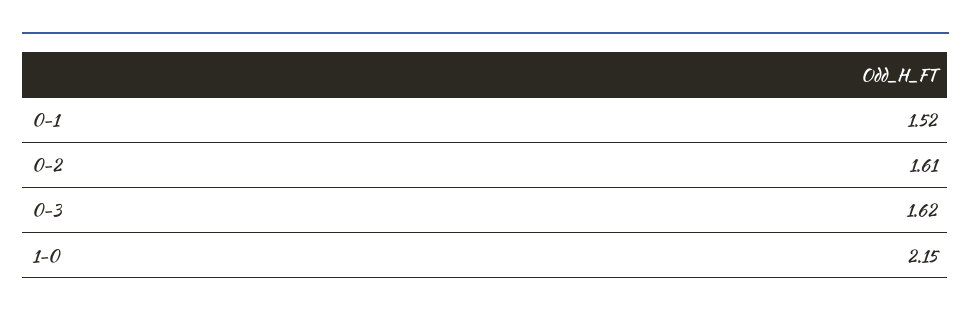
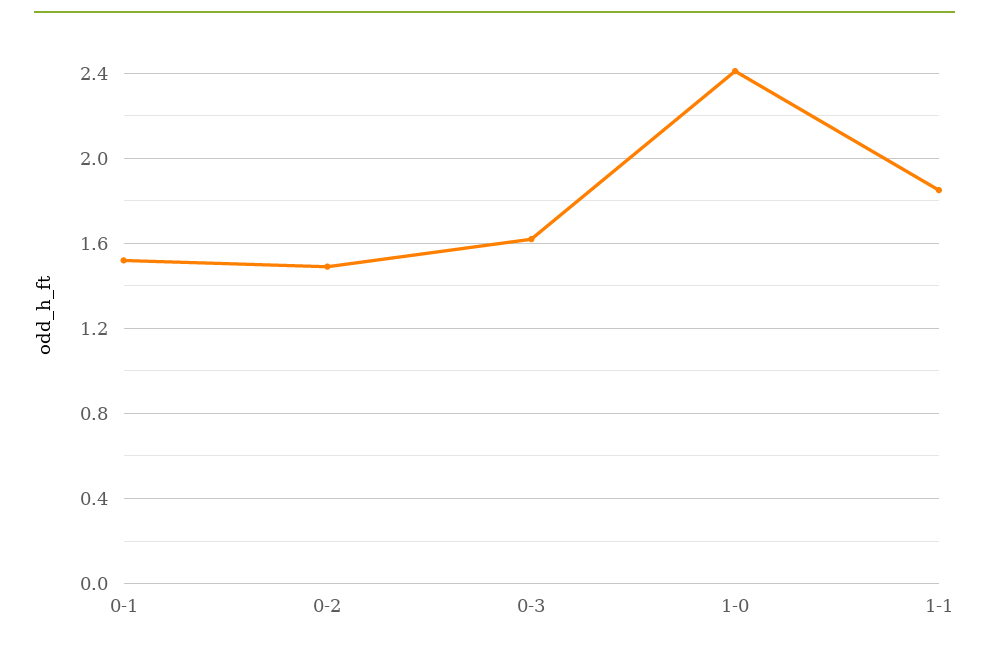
0-2: 1.61 -> 1.5
1-0: 2.15 -> 2.4
1-1: none -> 1.85

